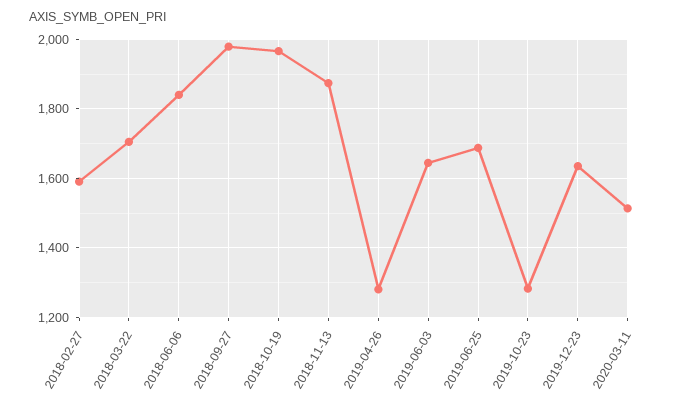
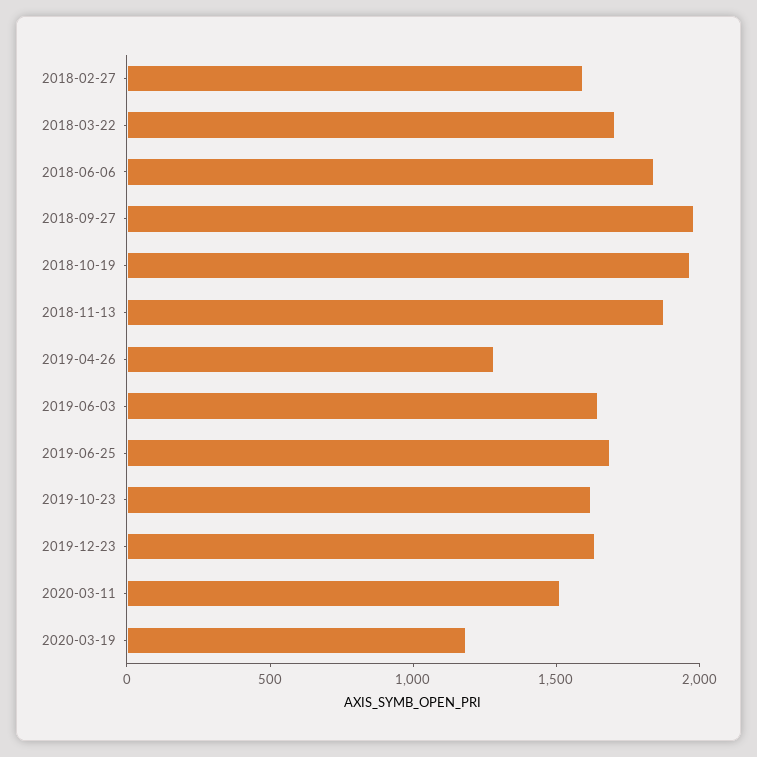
2019-10-23: 1280 -> 1600
2020-03-19: none -> 1200

